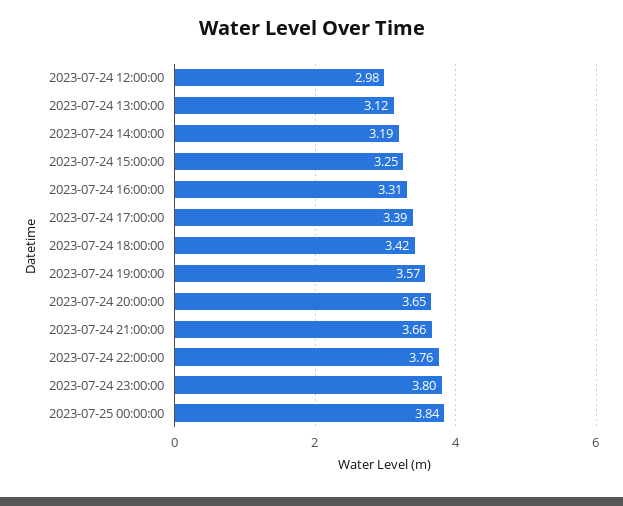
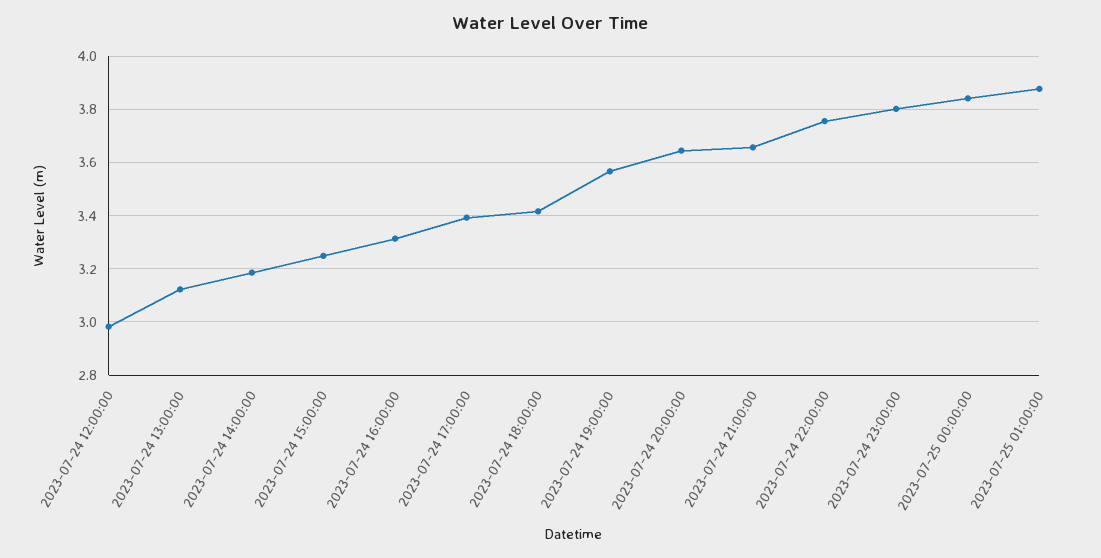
2023-07-25 01:00:00: none -> 3.875

